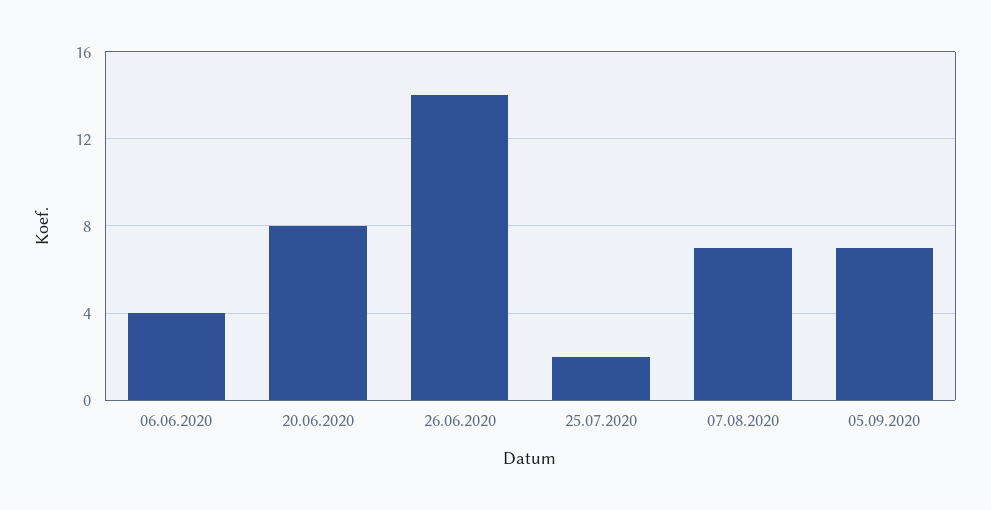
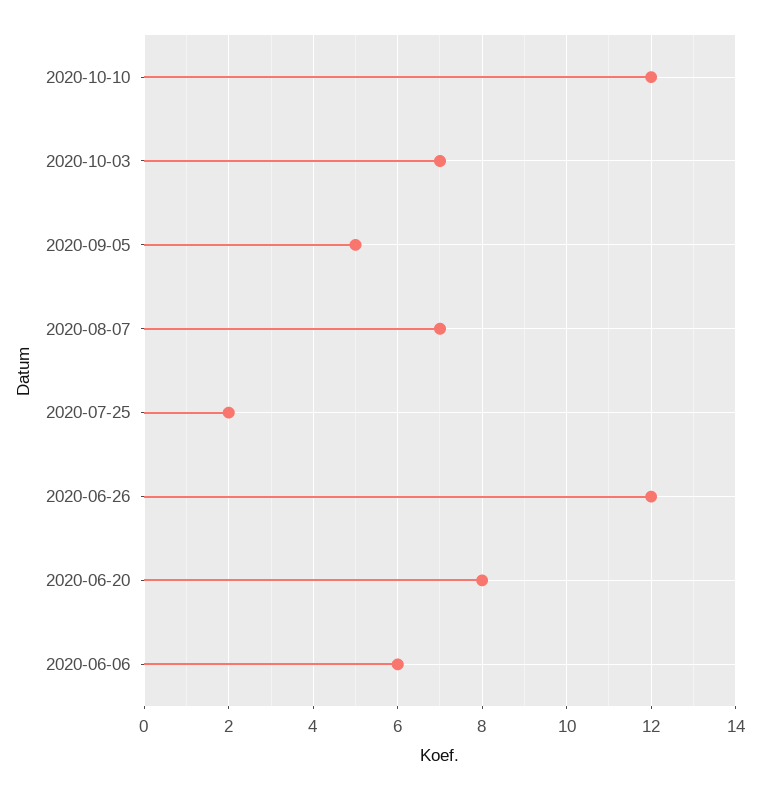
06.06.2020: 4 -> 6
26.06.2020: 14 -> 12
05.09.2020: 7 -> 5
2020-10-10: none -> 12
2020-10-03: none -> 7

